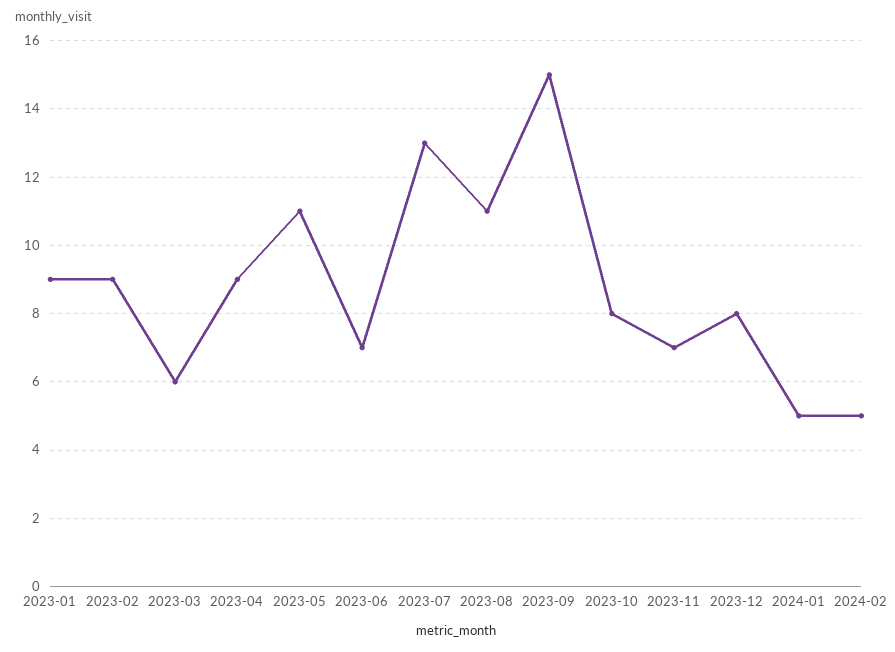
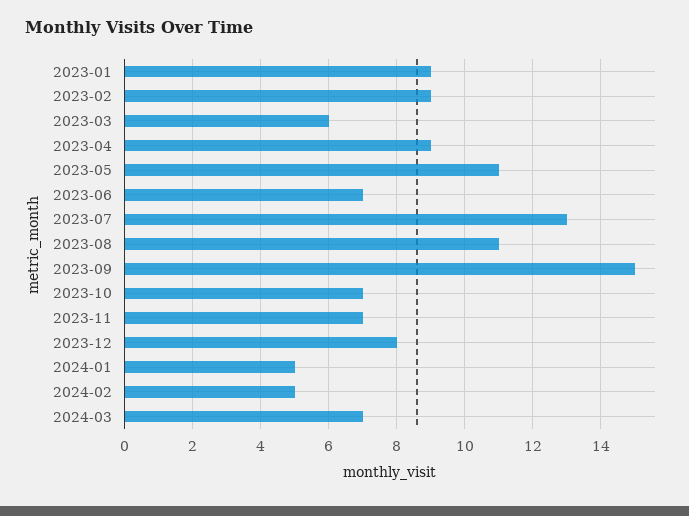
2023-10: 8 -> 7
2024-03: none -> 7

